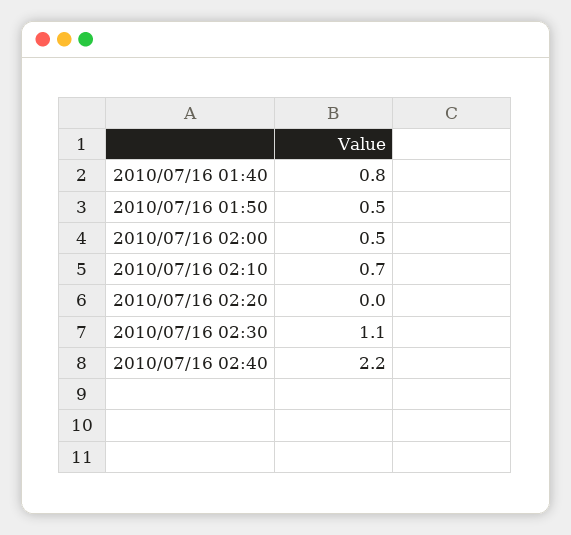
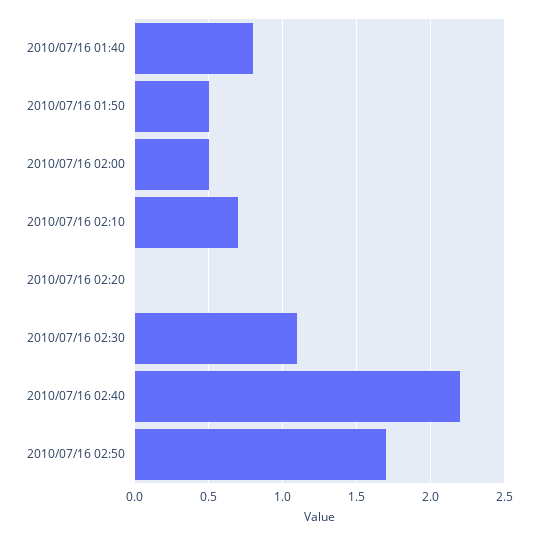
2010/07/16 02:50: none -> 1.7

